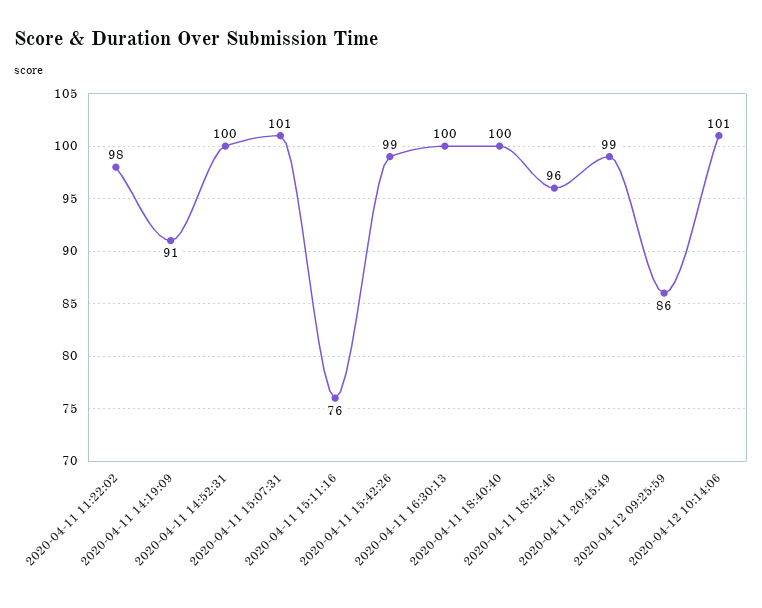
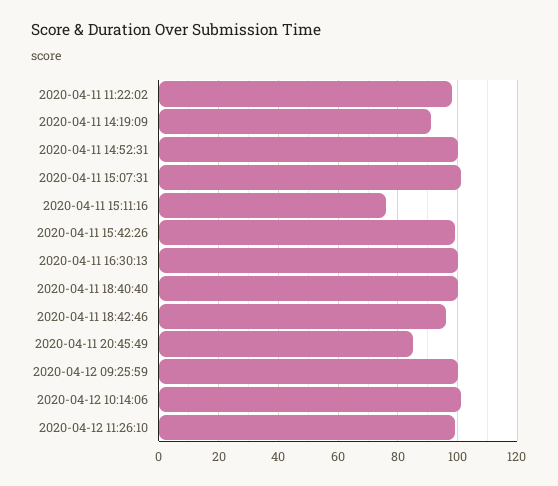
2020-04-11 20:45:49: 99 -> 85
2020-04-12 09:25:59: 86 -> 100
2020-04-12 11:26:10: none -> 100

